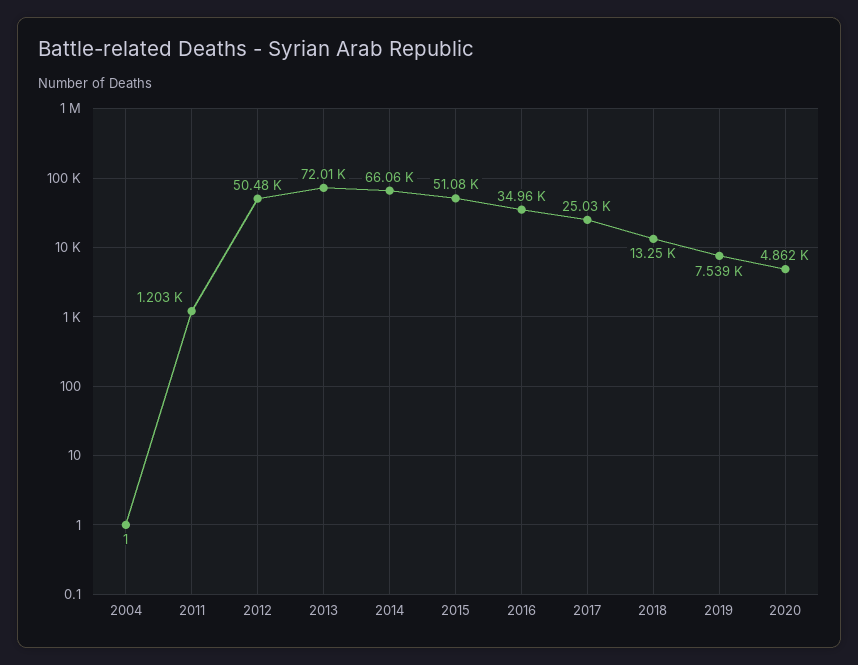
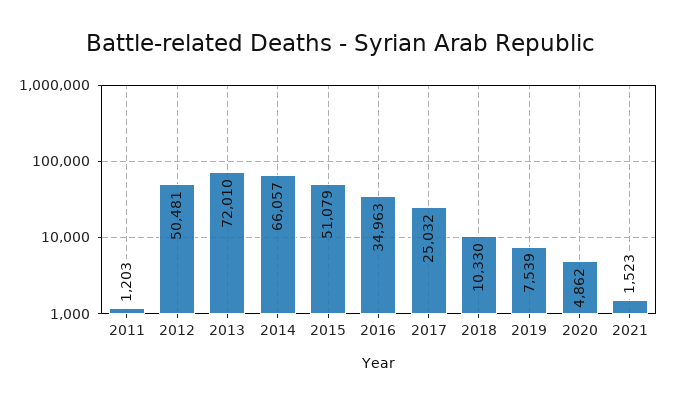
2004: 1 -> none
2018: 13250 -> 10330
2021: none -> 1523

